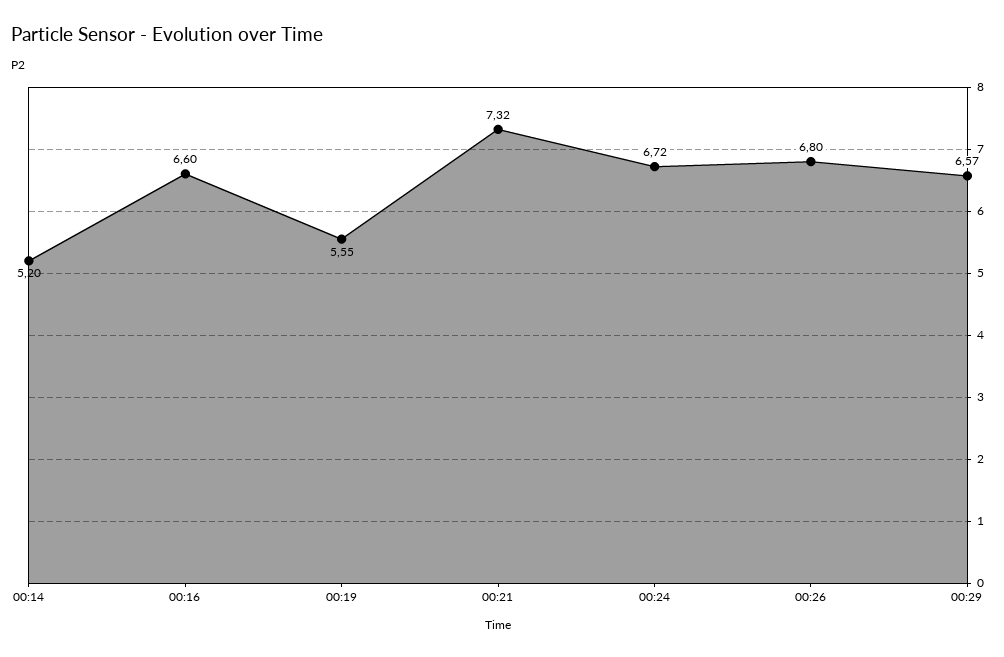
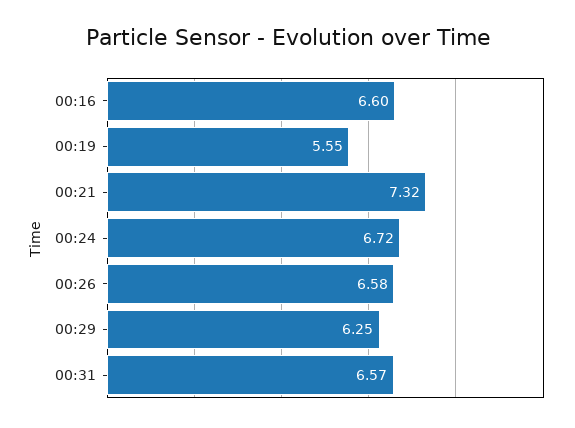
00:14: 5.2 -> none
00:26: 6.8 -> 6.58
00:29: 6.57 -> 6.25
00:31: none -> 6.57

